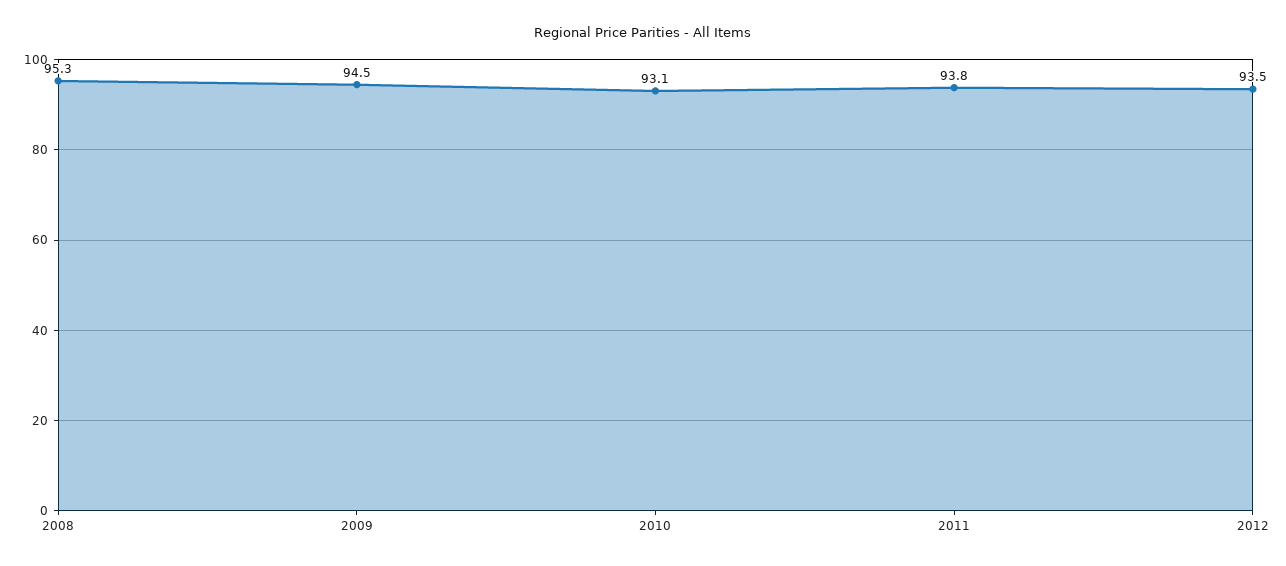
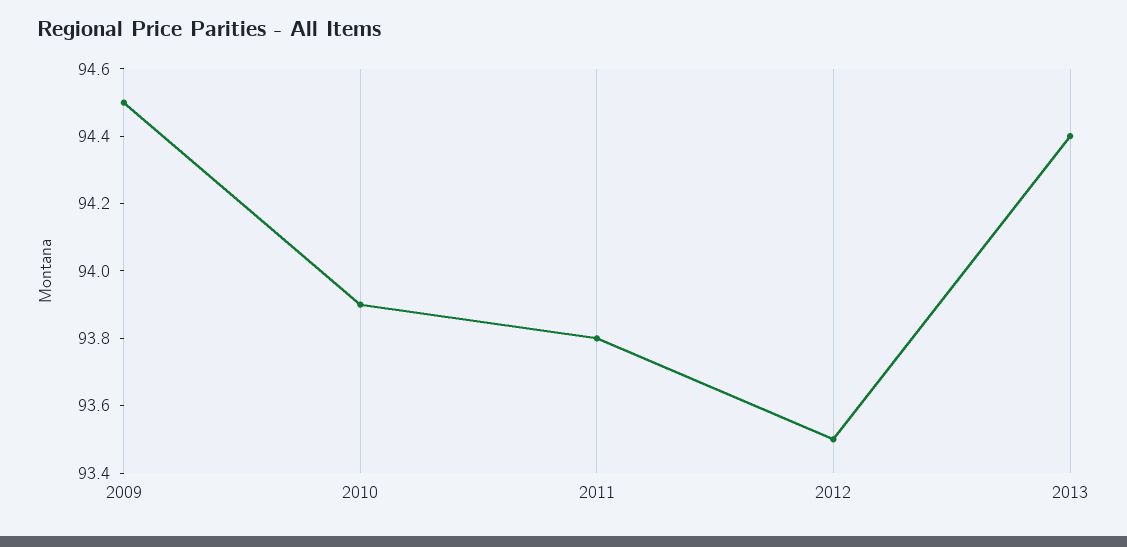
2008: 95.3 -> none
2010: 93.1 -> 93.9
2013: none -> 94.4

